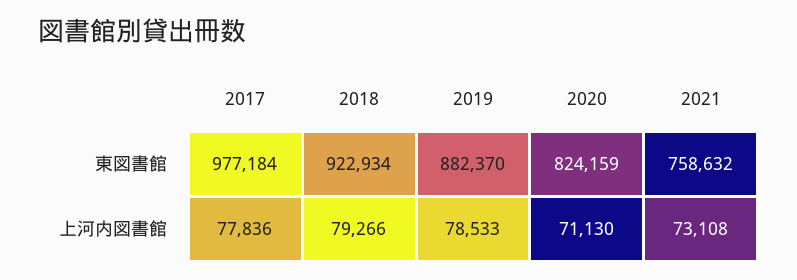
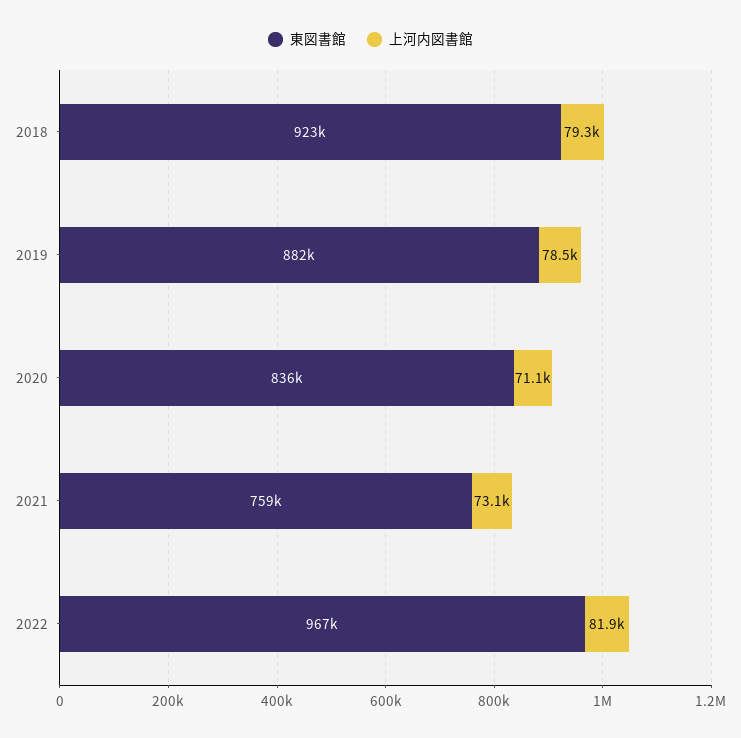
東図書館, 2017: 977184 -> none
東図書館, 2020: 824159 -> 836000
上河内図書館, 2017: 77836 -> none
東図書館, 2022: none -> 967000
上河内図書館, 2022: none -> 81900

